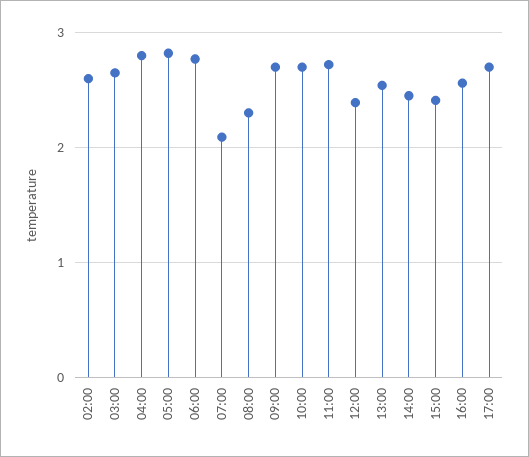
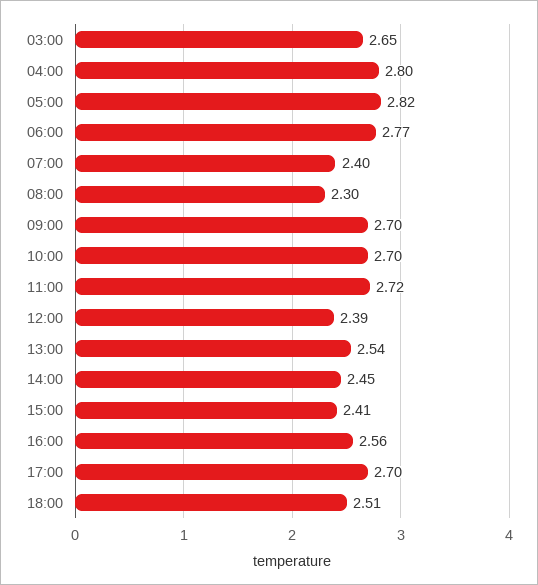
02:00: 2.6 -> none
07:00: 2.1 -> 2.4
18:00: none -> 2.51

